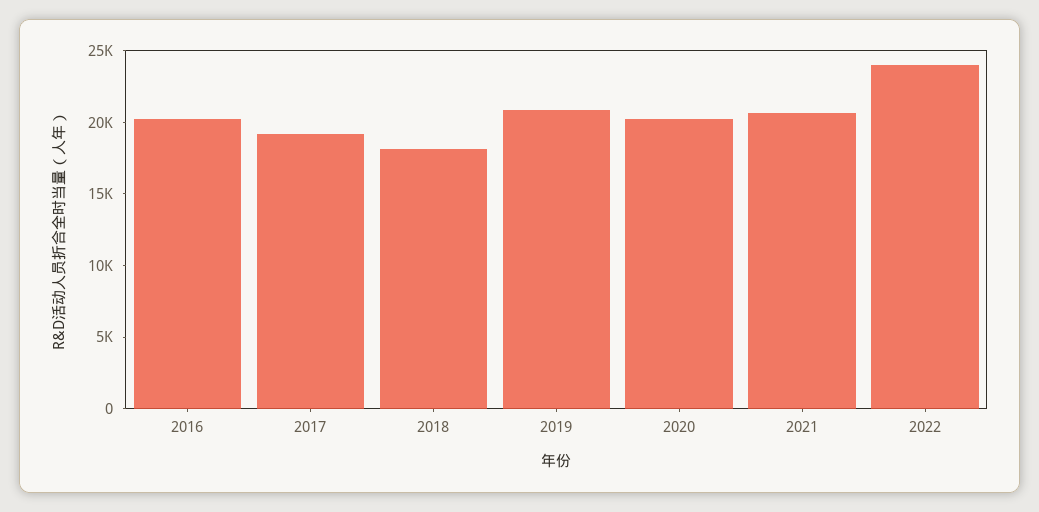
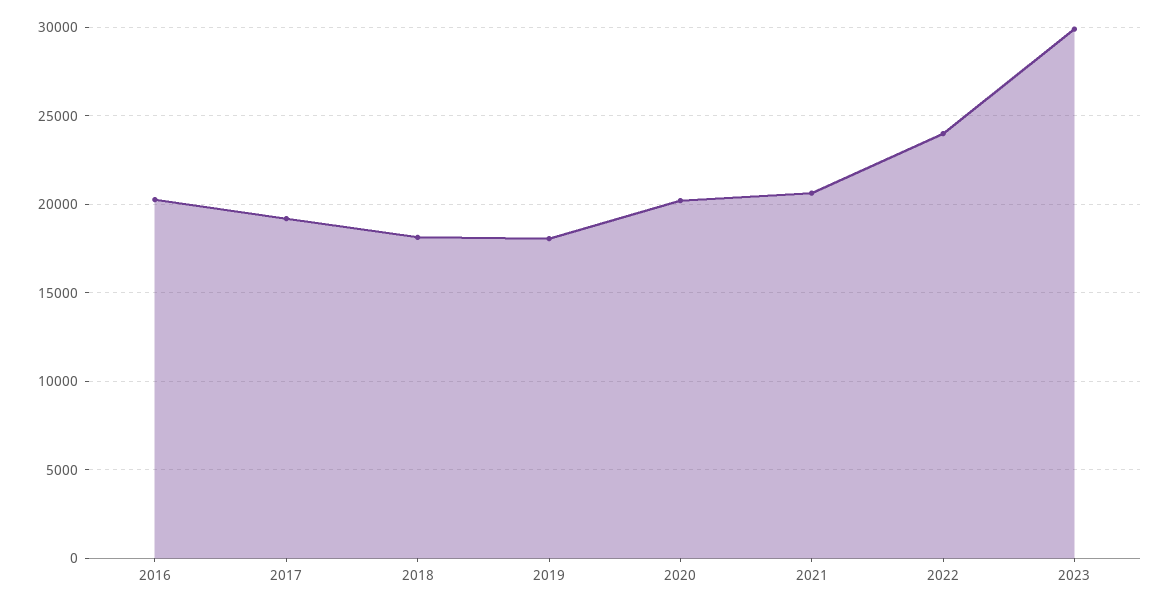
2019: 21000 -> 18000
2023: none -> 30000

